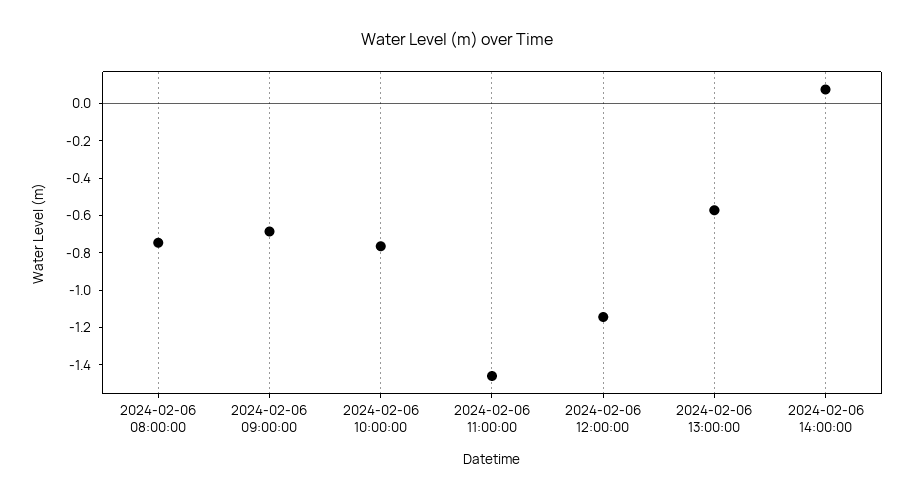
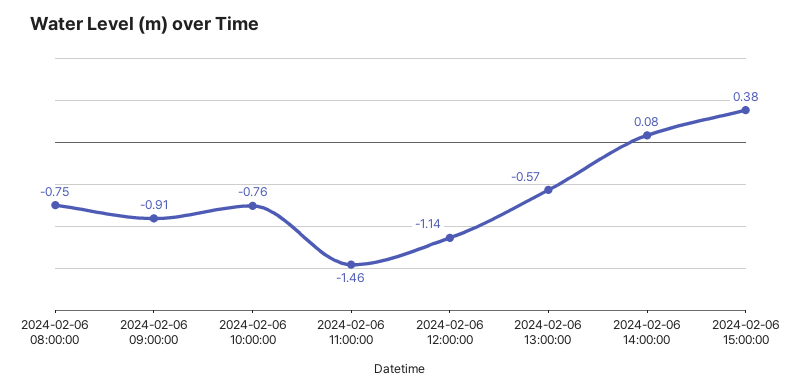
2024-02-06 09:00:00: -0.7 -> -0.91
2024-02-06 15:00:00: none -> 0.38

